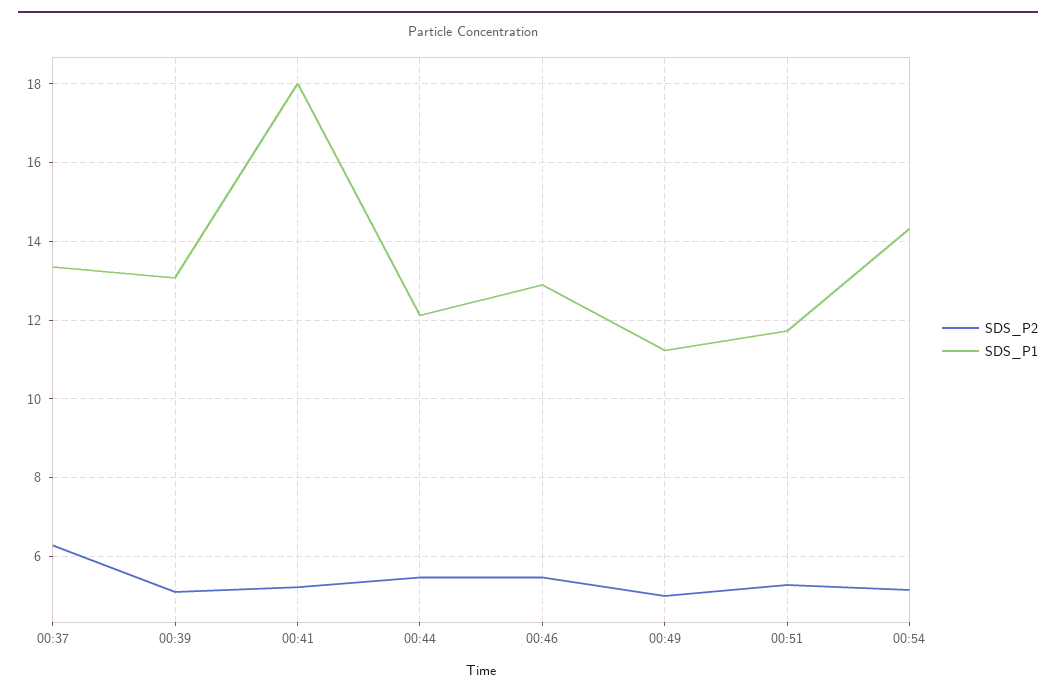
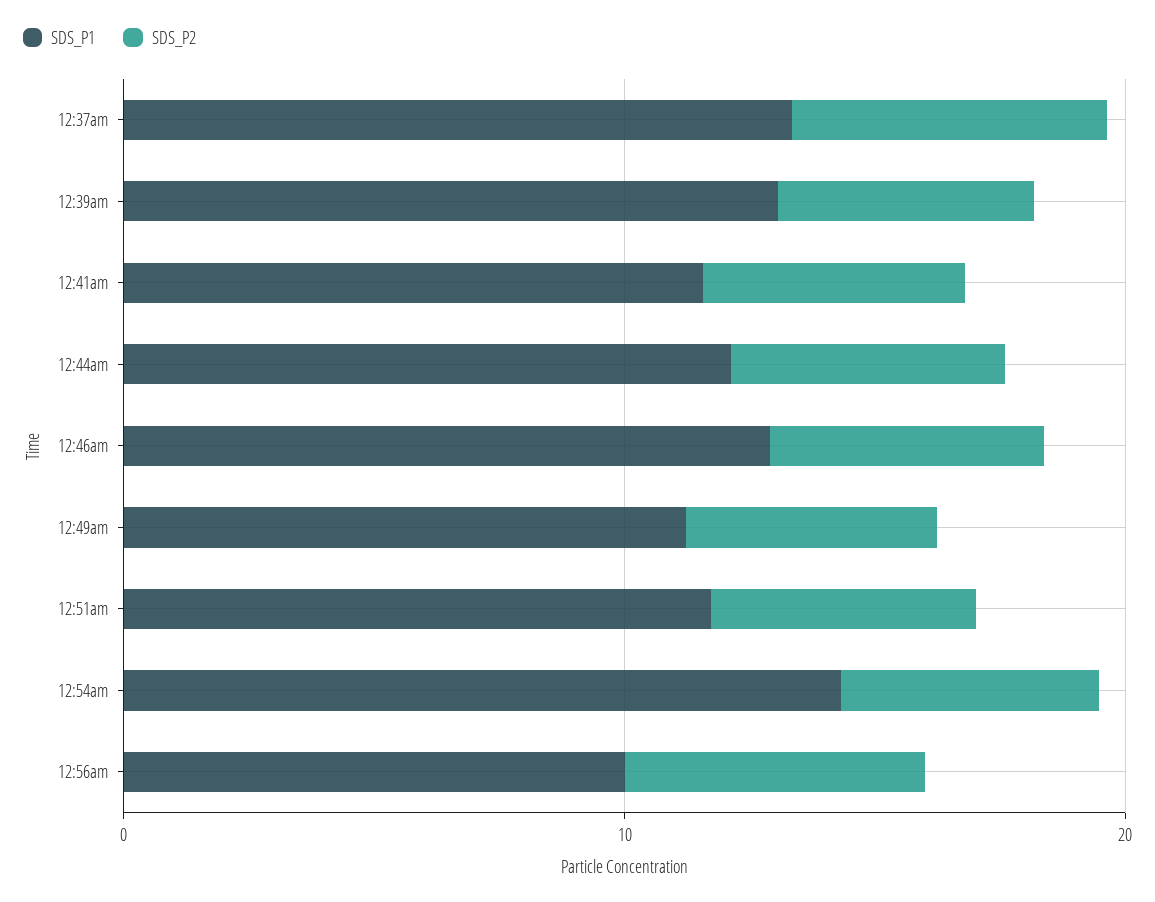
SDS_P1, 00:41: 18 -> 12
SDS_P1, 12:56am: none -> 10
SDS_P2, 12:56am: none -> 6

